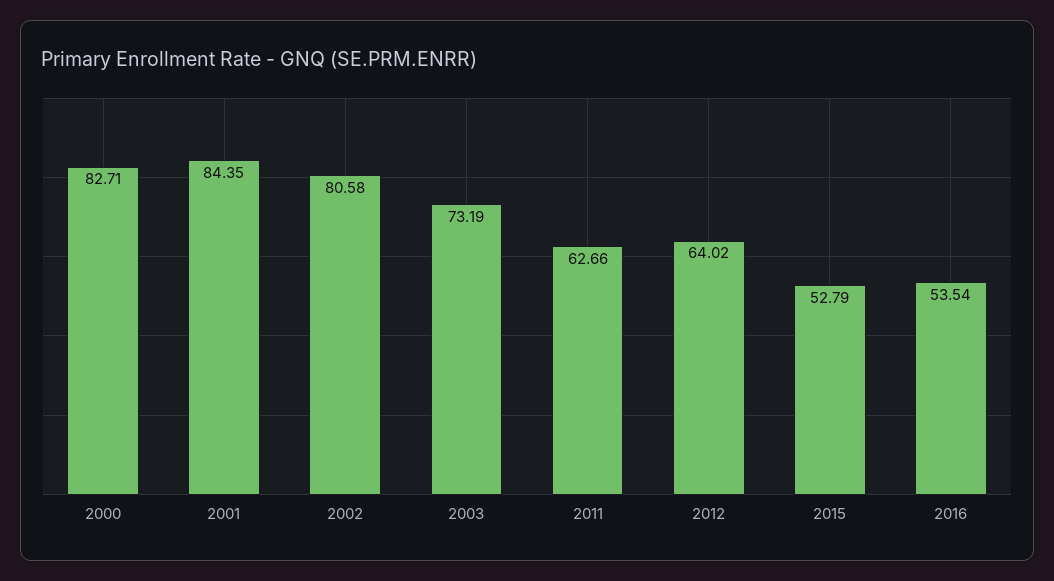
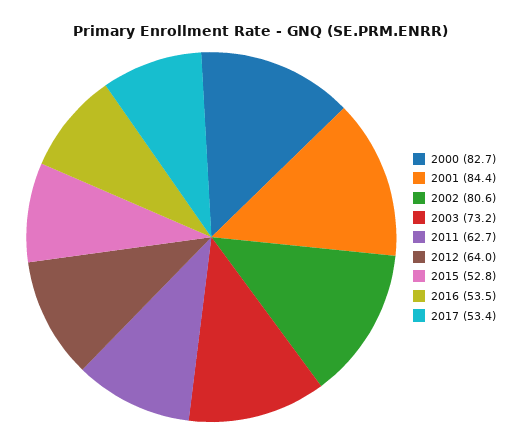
2017: none -> 53.4

